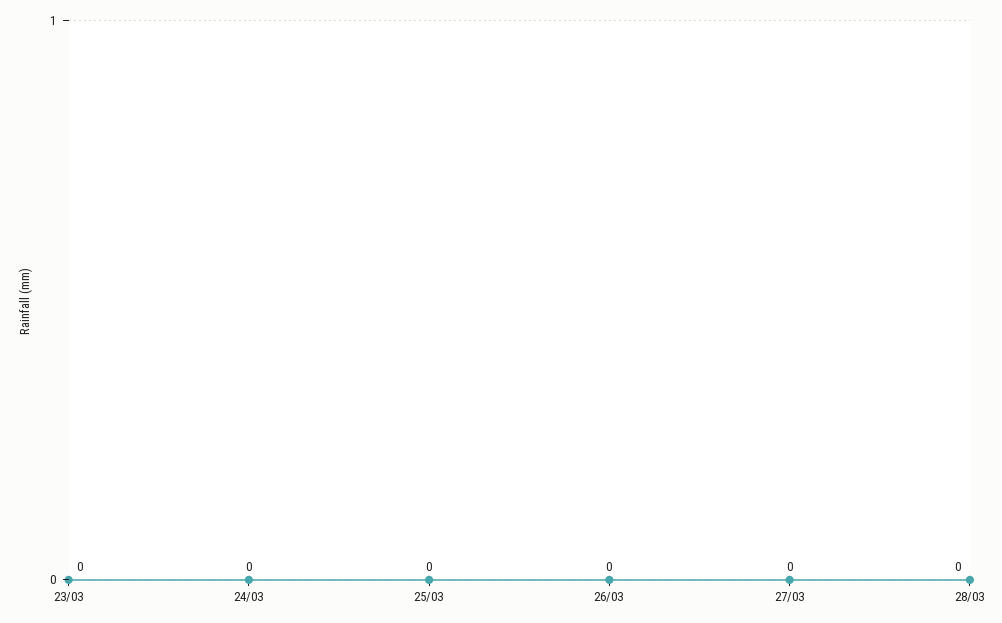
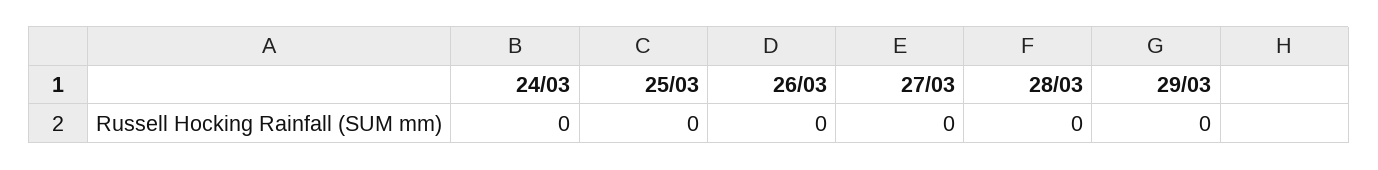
23/03: 0 -> none
29/03: none -> 0

